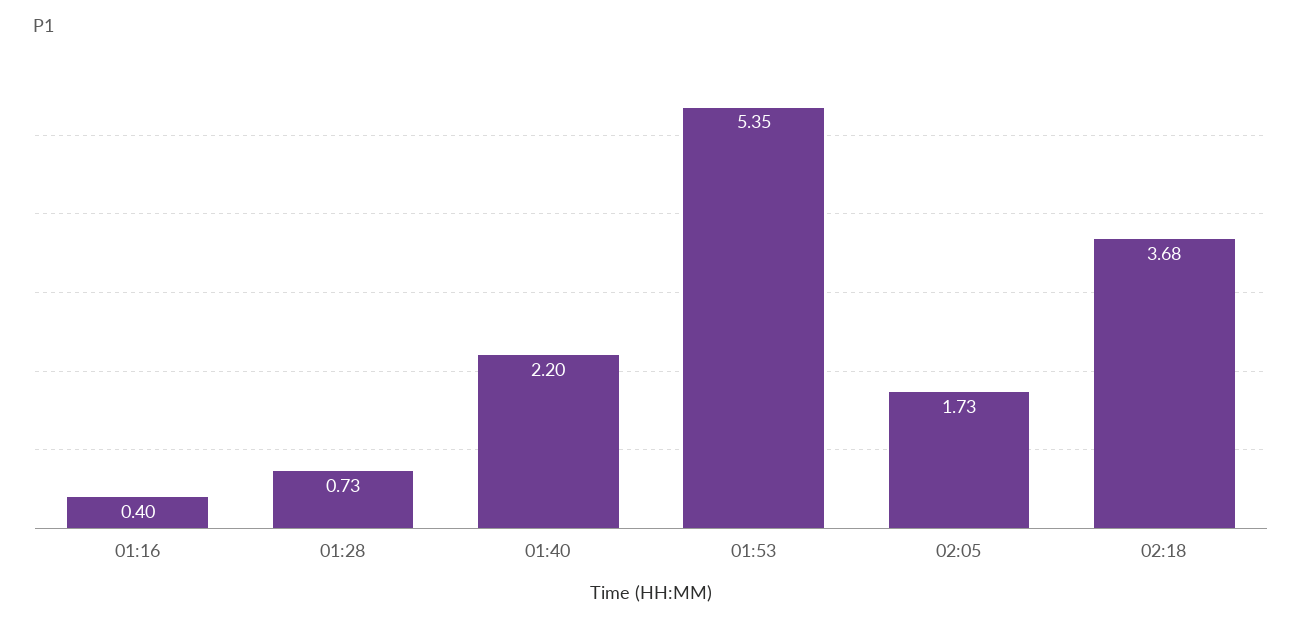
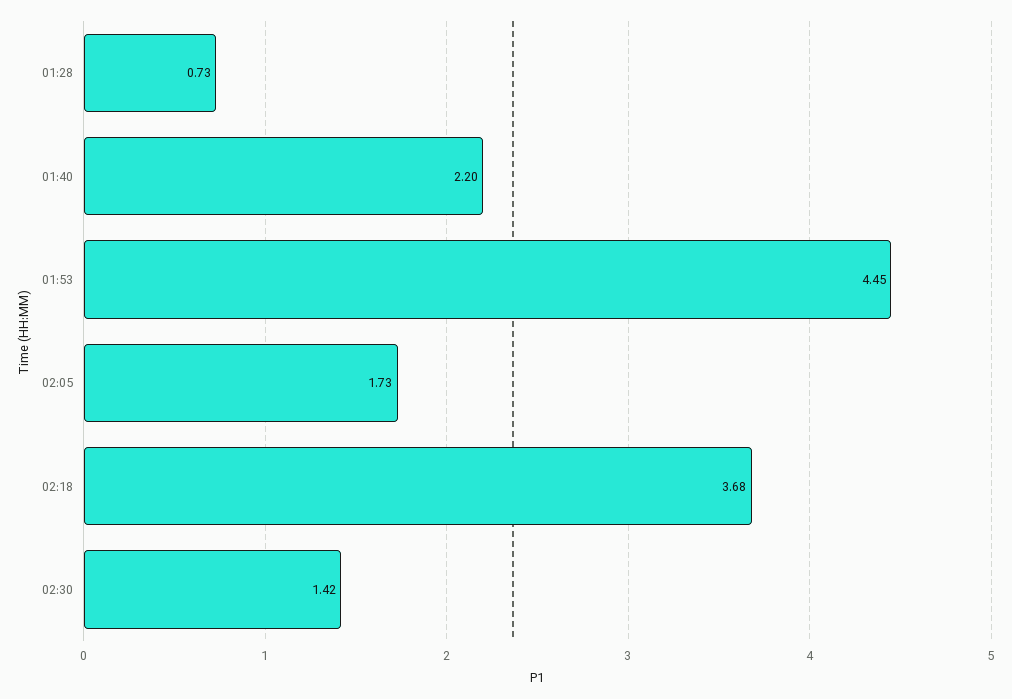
01:16: 0.4 -> none
01:53: 5.35 -> 4.45
02:30: none -> 1.42

